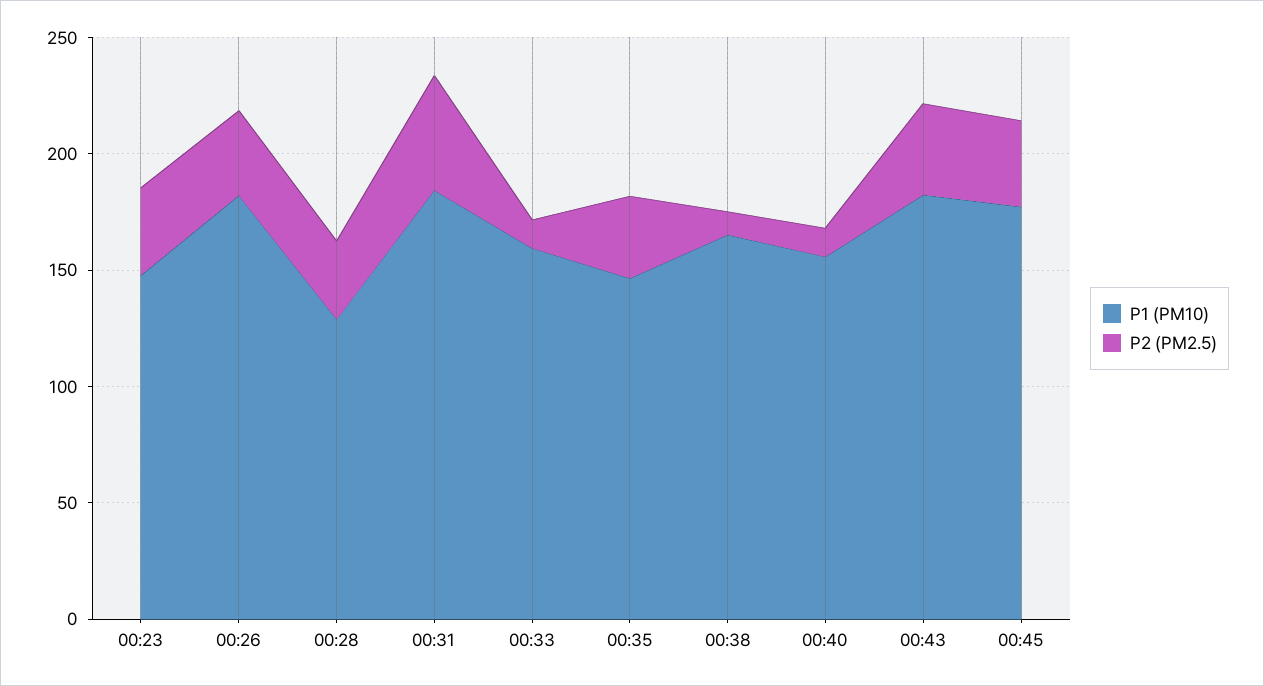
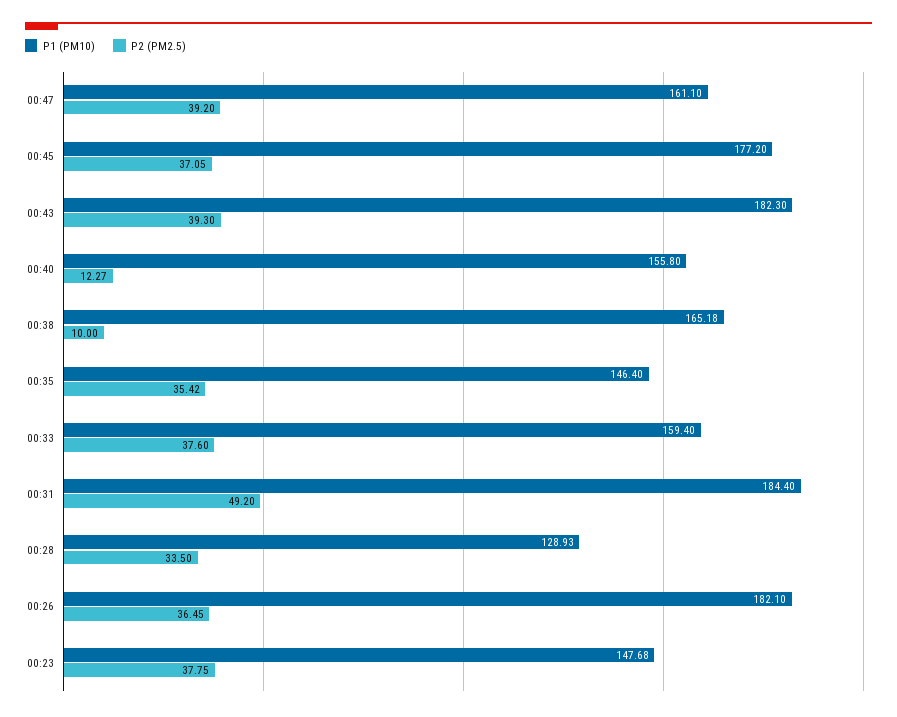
P2 (PM2.5), 00:33: 10 -> 37.6
P1 (PM10), 00:47: none -> 161.1
P2 (PM2.5), 00:47: none -> 39.2

